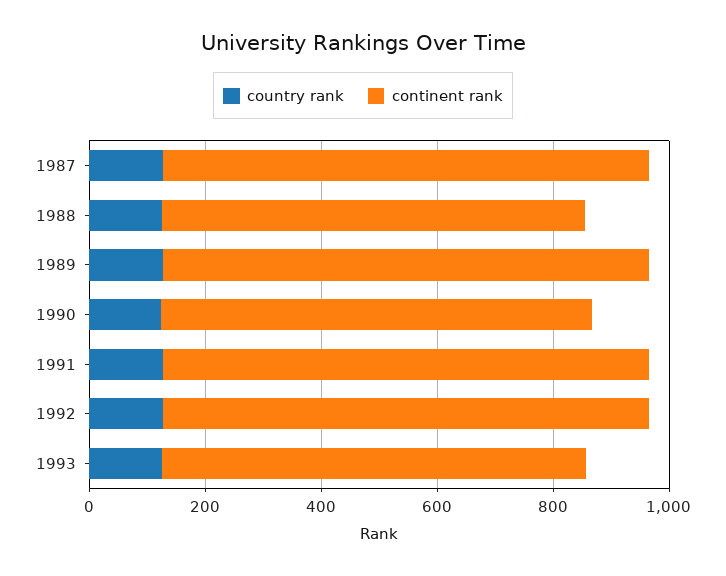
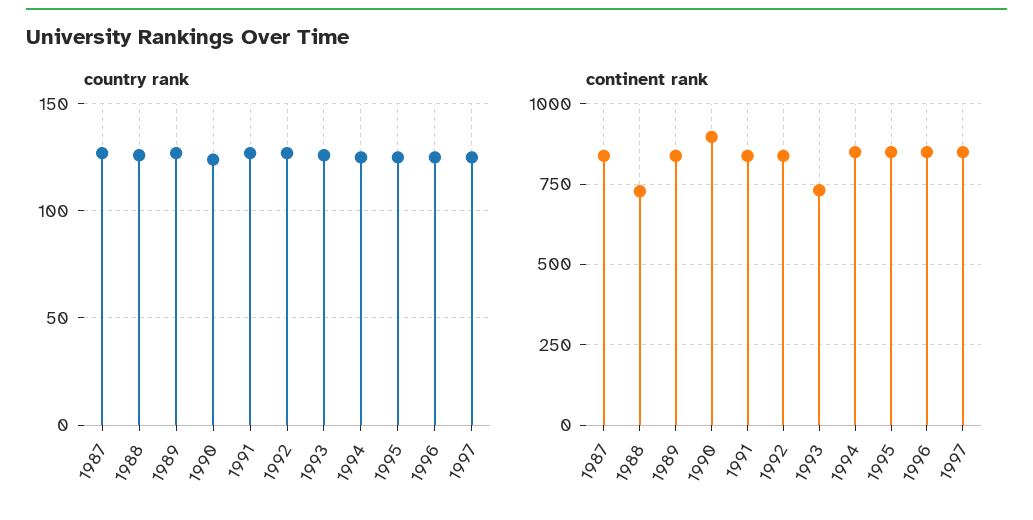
continent rank, 1990: 750 -> 900
country rank, 1994: none -> 125
country rank, 1995: none -> 125
country rank, 1996: none -> 125
country rank, 1997: none -> 125
continent rank, 1994: none -> 850
continent rank, 1995: none -> 850
continent rank, 1996: none -> 850
continent rank, 1997: none -> 850

